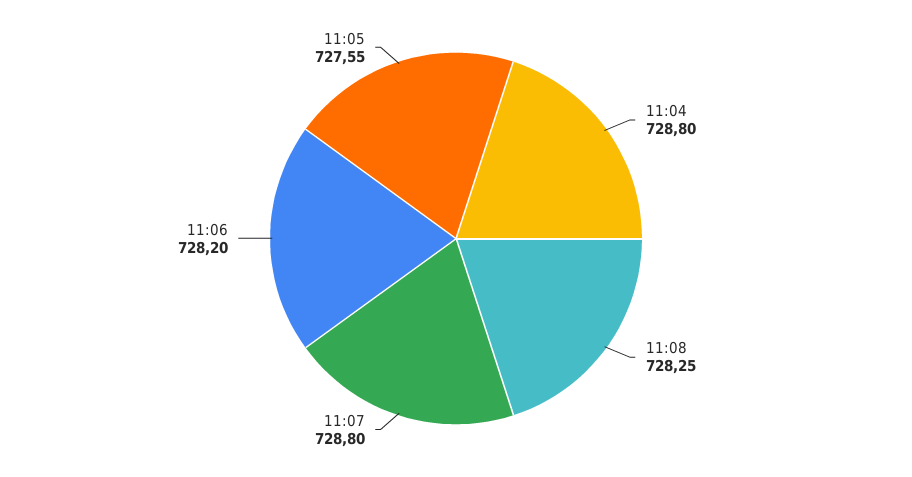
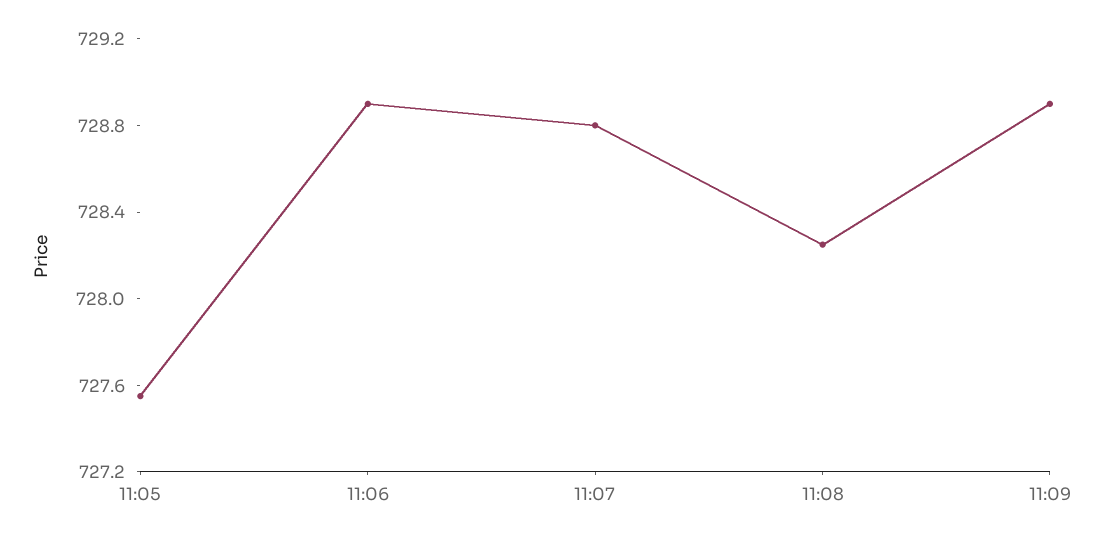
11:04: 728.8 -> none
11:06: 728.2 -> 728.9
11:09: none -> 728.9

